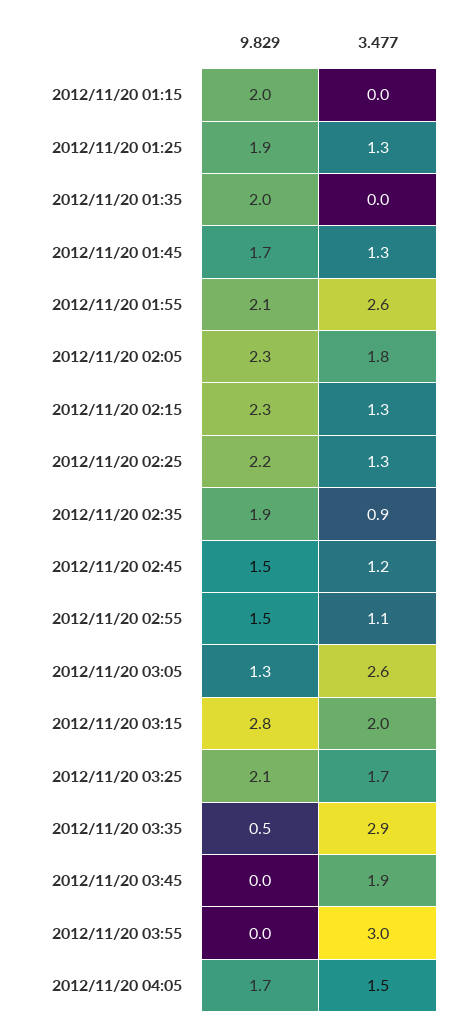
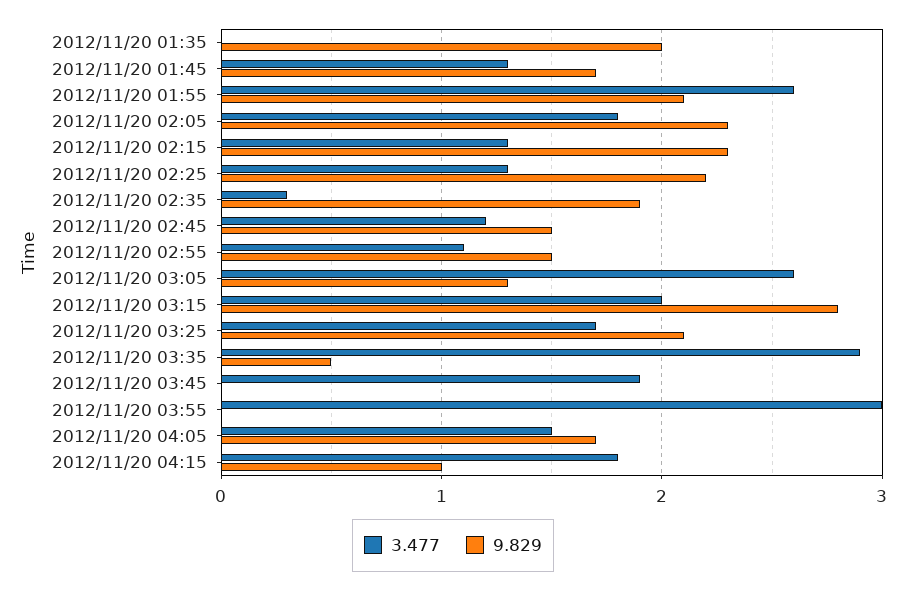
9.829, 2012/11/20 01:15: 2 -> none
3.477, 2012/11/20 01:15: 0 -> none
9.829, 2012/11/20 01:25: 1.9 -> none
3.477, 2012/11/20 01:25: 1.3 -> none
3.477, 2012/11/20 02:35: 0.9 -> 0.3
3.477, 2012/11/20 04:15: none -> 1.8
9.829, 2012/11/20 04:15: none -> 1

